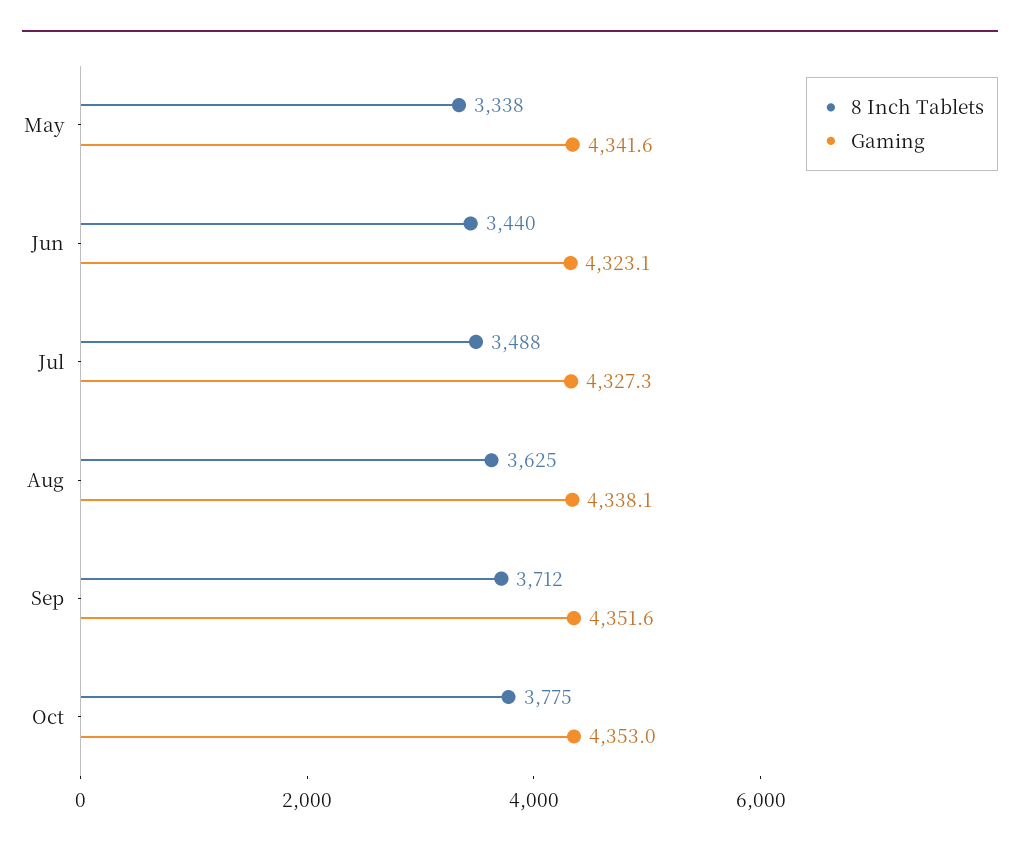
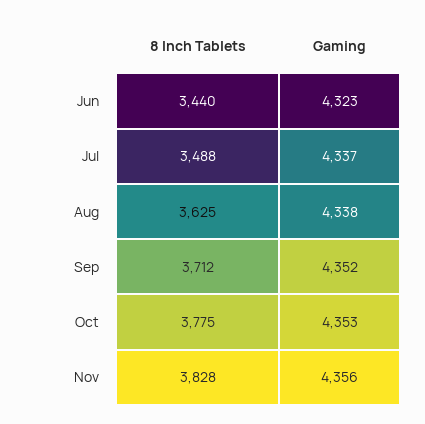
8 Inch Tablets, May: 3338 -> none
Gaming, May: 4341.6 -> none
Gaming, Jul: 4327.3 -> 4337
8 Inch Tablets, Nov: none -> 3828
Gaming, Nov: none -> 4356

